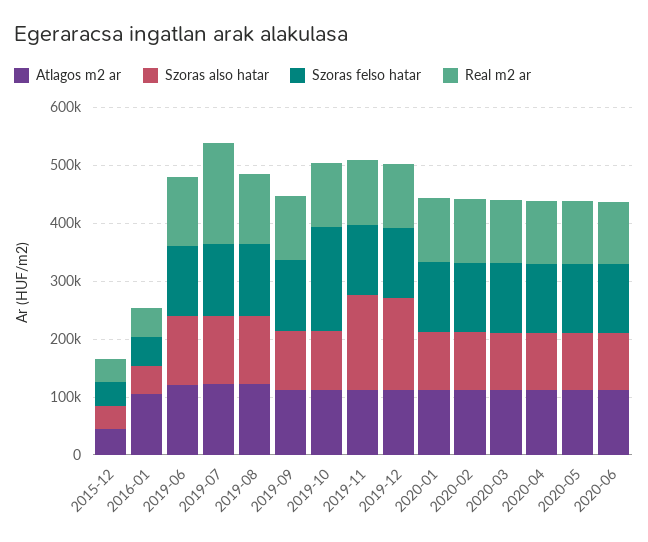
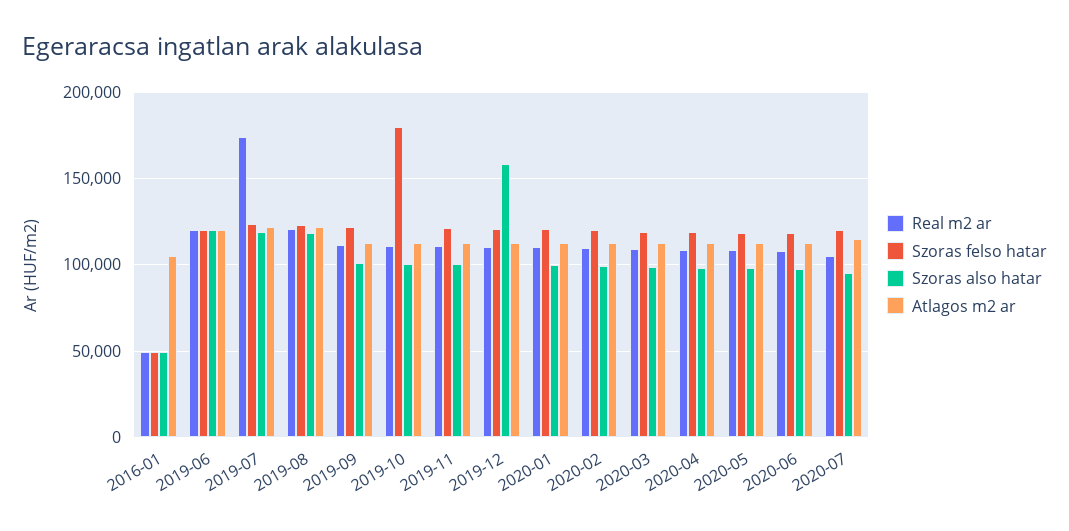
Atlagos m2 ar, 2015-12: 40000 -> none
Szoras also hatar, 2015-12: 40000 -> none
Szoras felso hatar, 2015-12: 40000 -> none
Real m2 ar, 2015-12: 40000 -> none
Szoras also hatar, 2019-11: 160000 -> 100000
Real m2 ar, 2020-07: none -> 105000
Szoras felso hatar, 2020-07: none -> 120000
Szoras also hatar, 2020-07: none -> 95000
Atlagos m2 ar, 2020-07: none -> 115000

